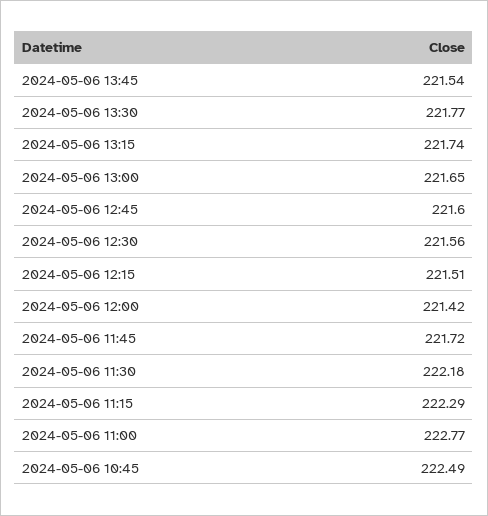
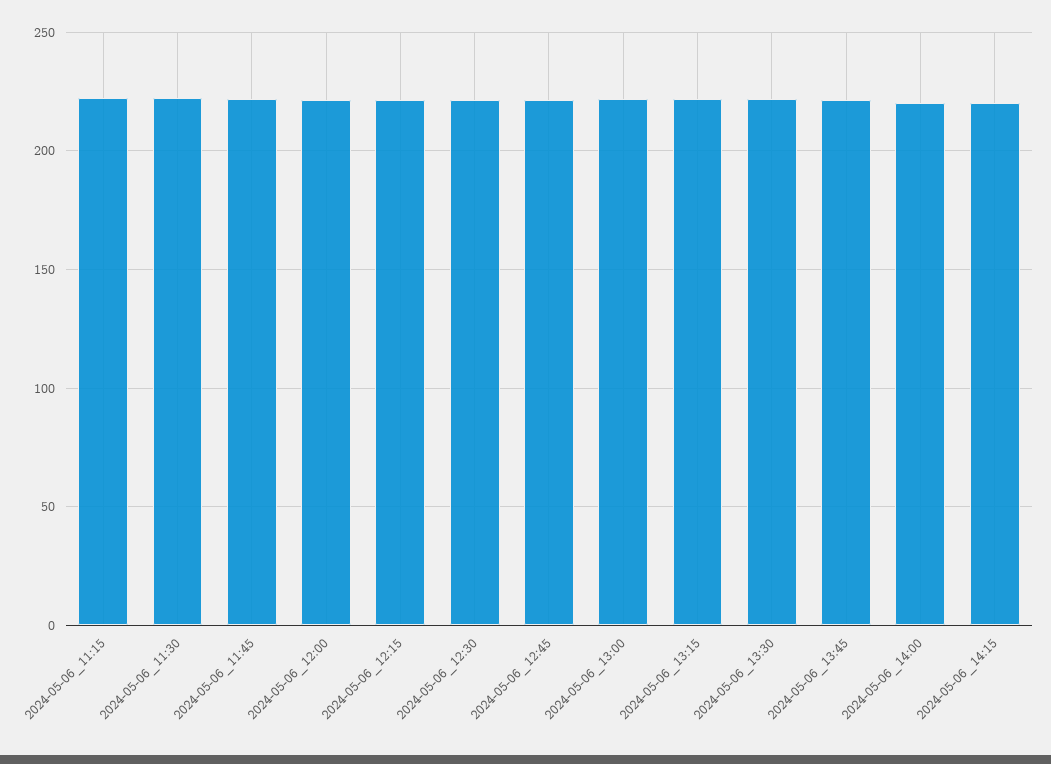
2024-05-06 11:00: 222.77 -> none
2024-05-06 10:45: 222.49 -> none
2024-05-06_14:00: none -> 220
2024-05-06_14:15: none -> 220

